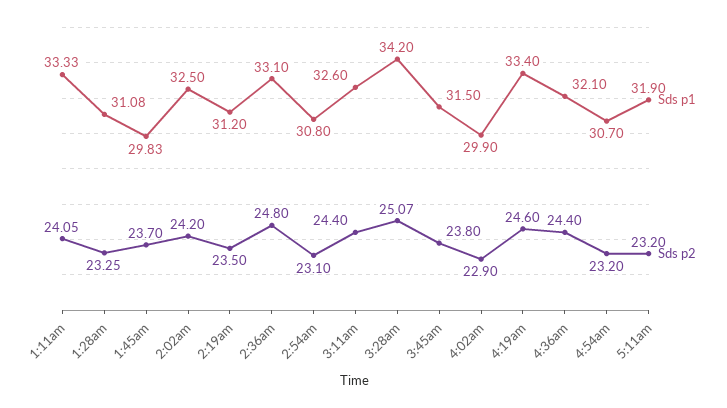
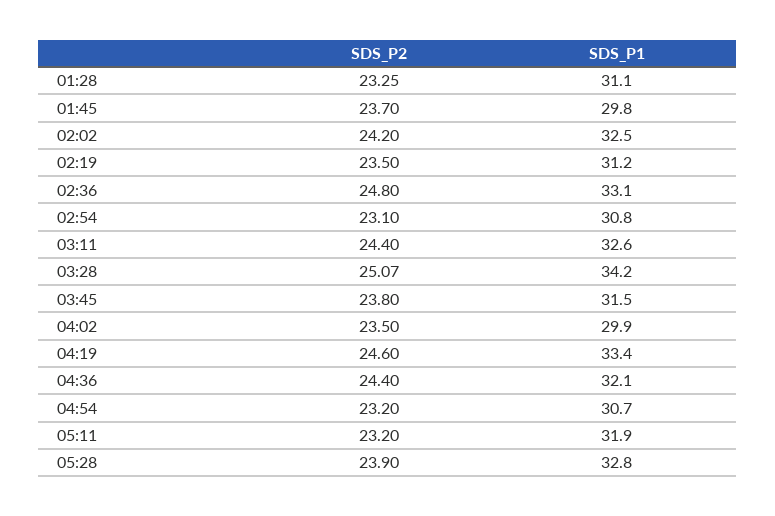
Sds p1, 1:11am: 33.33 -> none
Sds p2, 1:11am: 24.05 -> none
Sds p2, 4:02am: 22.9 -> 23.5
Sds p2, 05:28: none -> 23.9
Sds p1, 05:28: none -> 32.8

